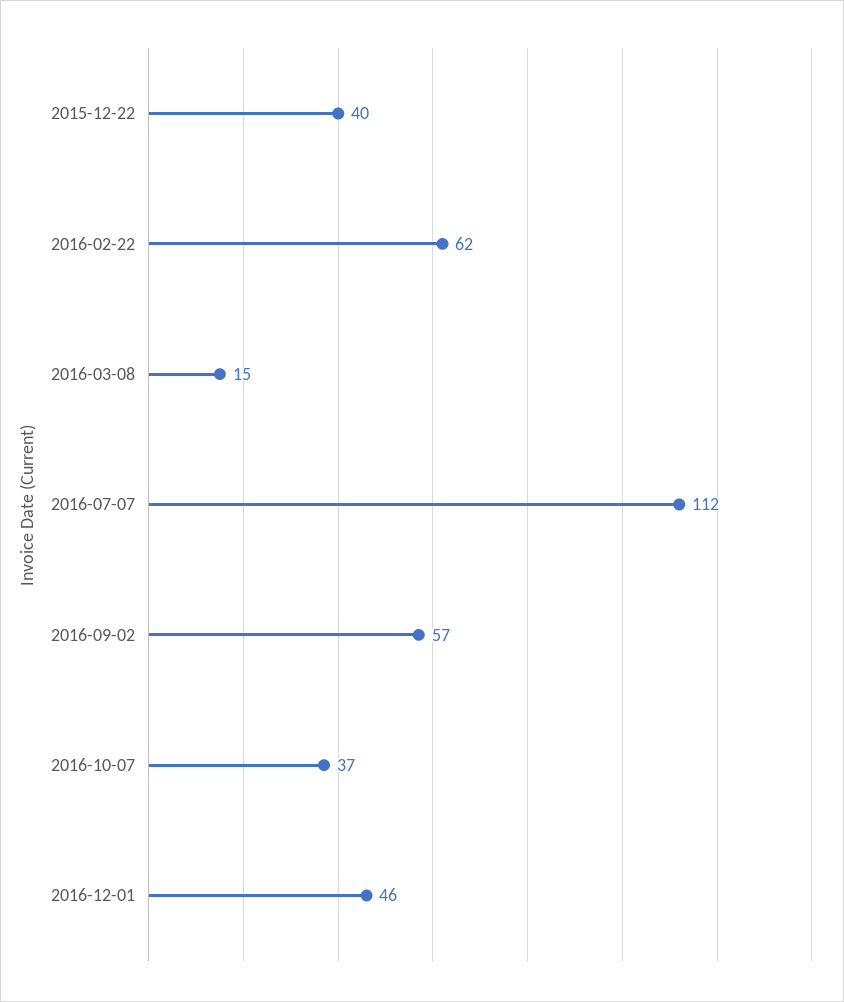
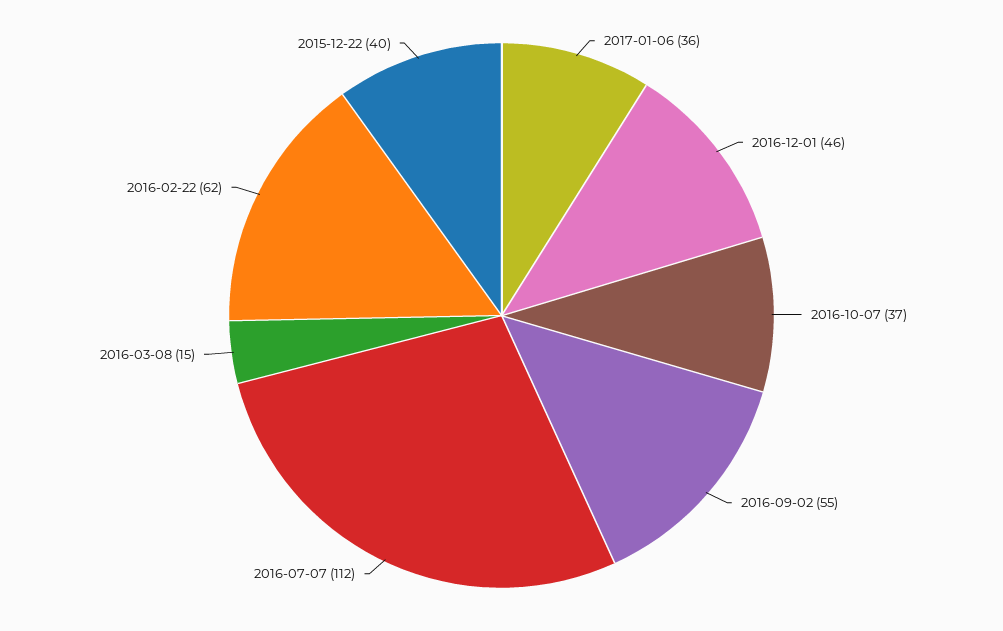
2016-09-02: 57 -> 55
2017-01-06: none -> 36

